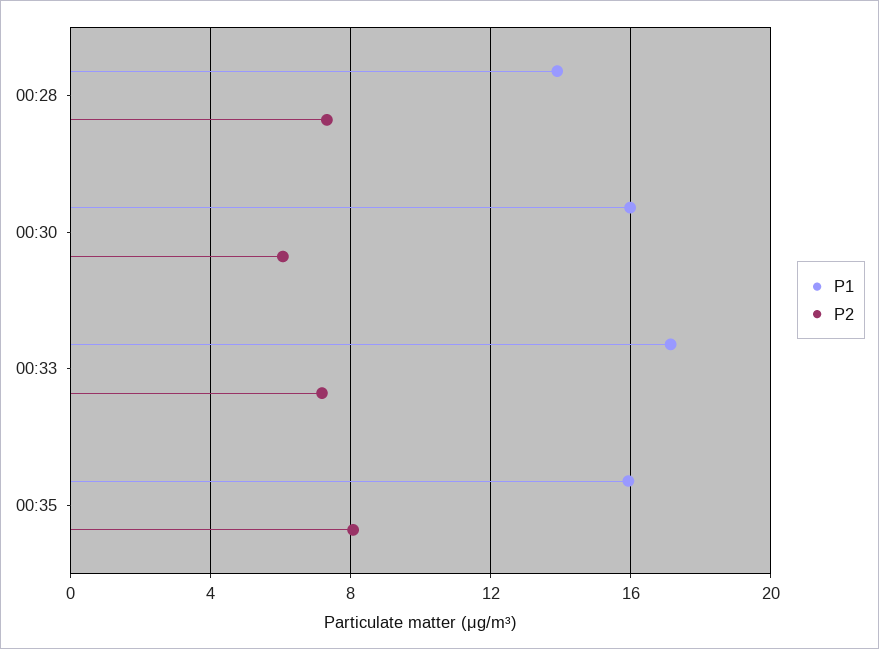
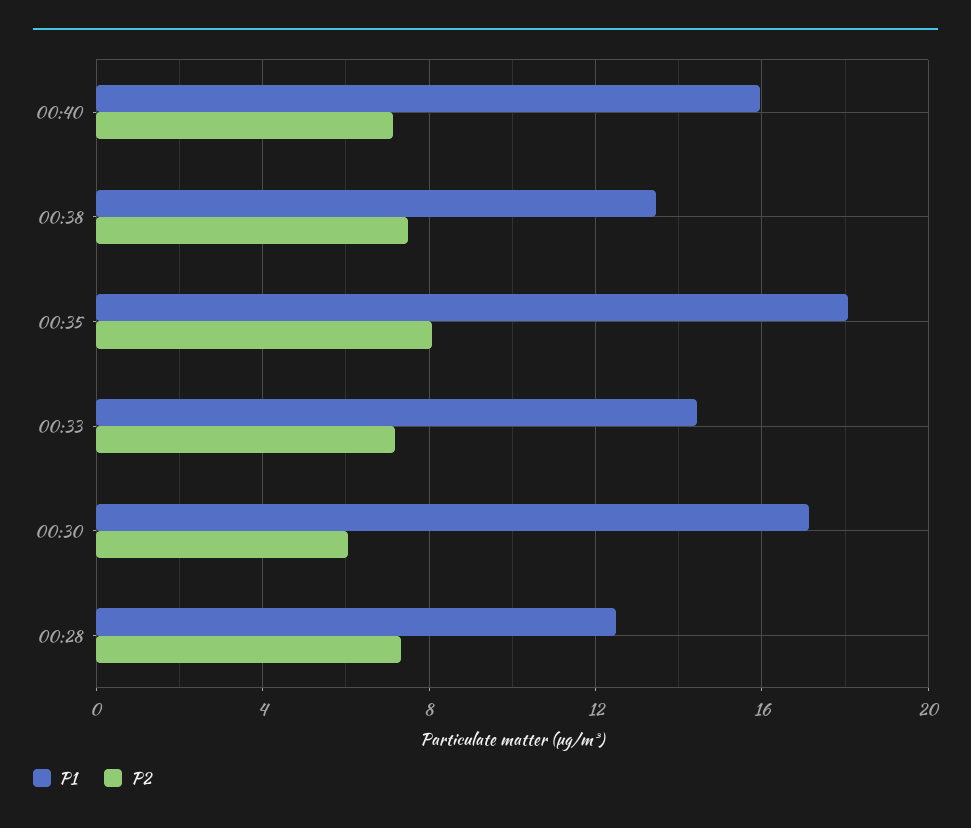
P1, 00:28: 14 -> 12.5
P1, 00:30: 16 -> 17
P1, 00:33: 17 -> 14.5
P1, 00:35: 16 -> 18
P1, 00:40: none -> 16
P2, 00:40: none -> 7
P1, 00:38: none -> 13.5
P2, 00:38: none -> 7.5

